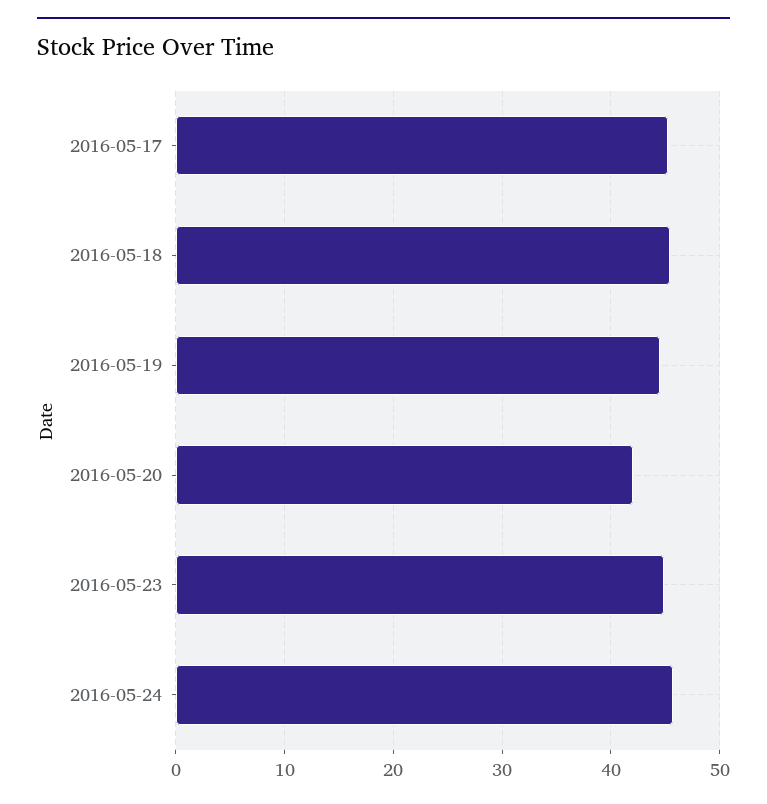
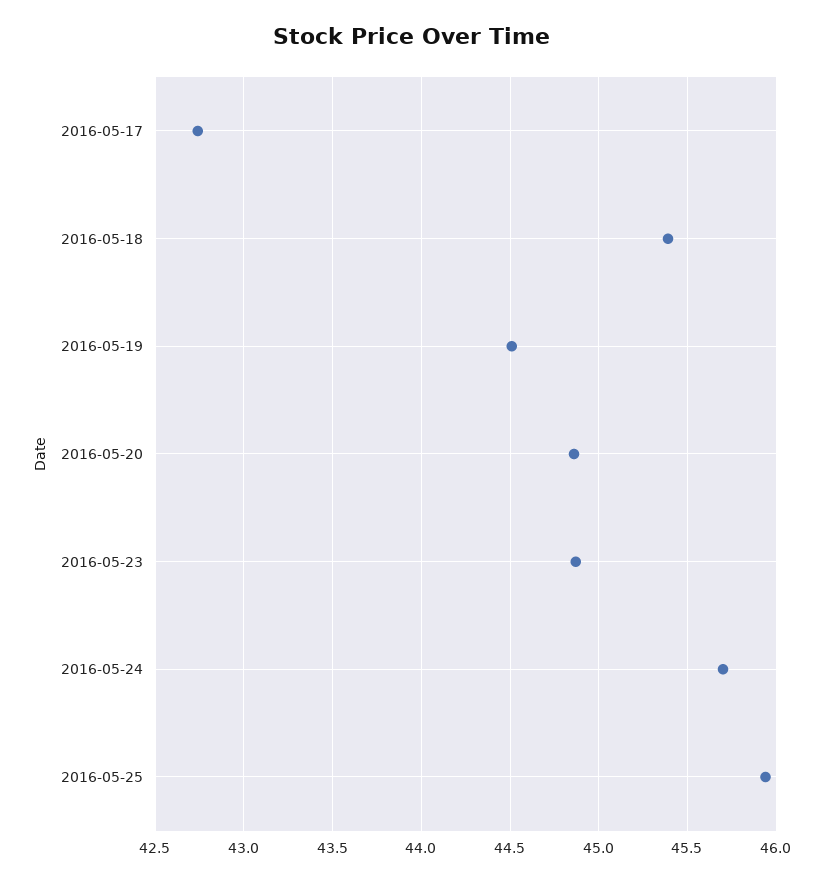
2016-05-17: 45 -> 42.75
2016-05-20: 42 -> 44.85
2016-05-25: none -> 45.95

